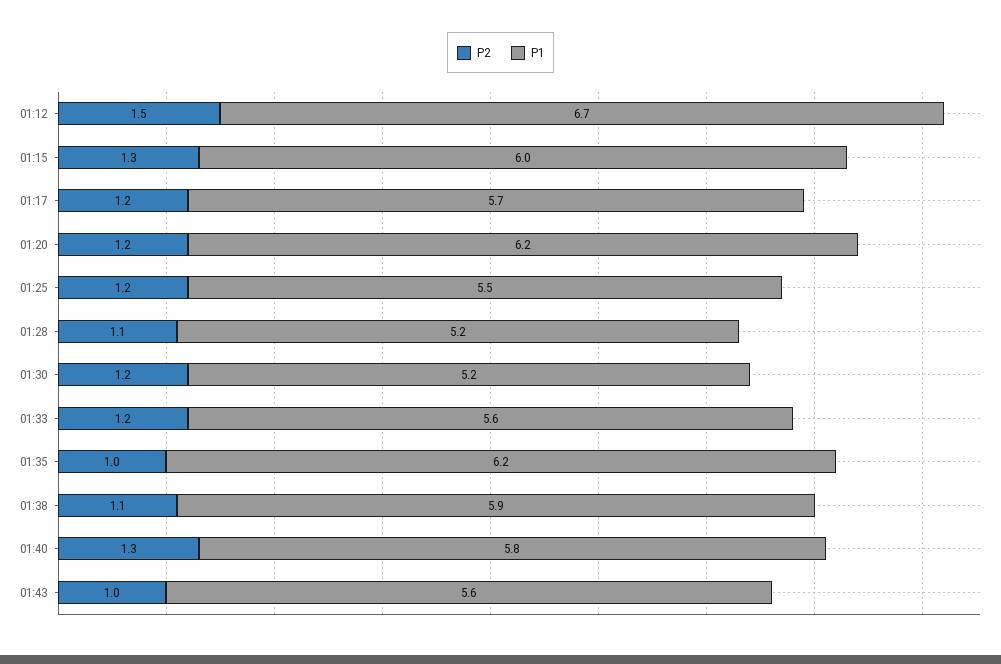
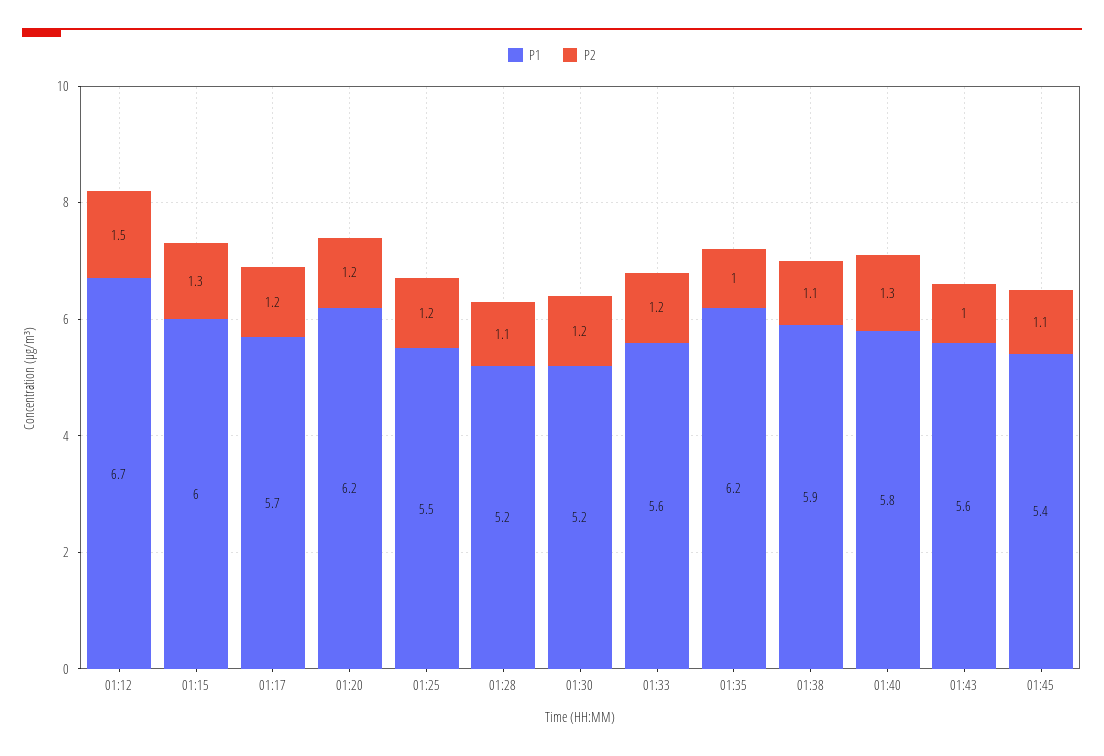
P1, 01:45: none -> 5.4
P2, 01:45: none -> 1.1

